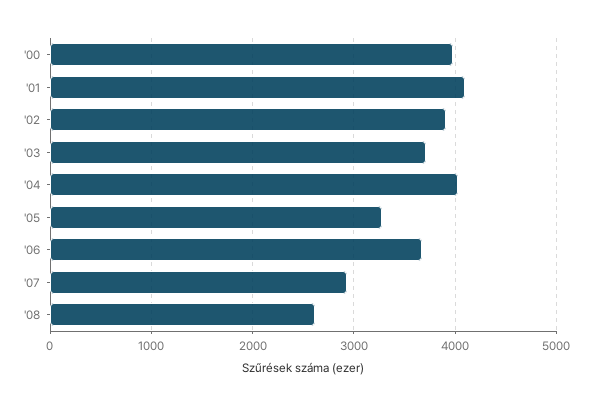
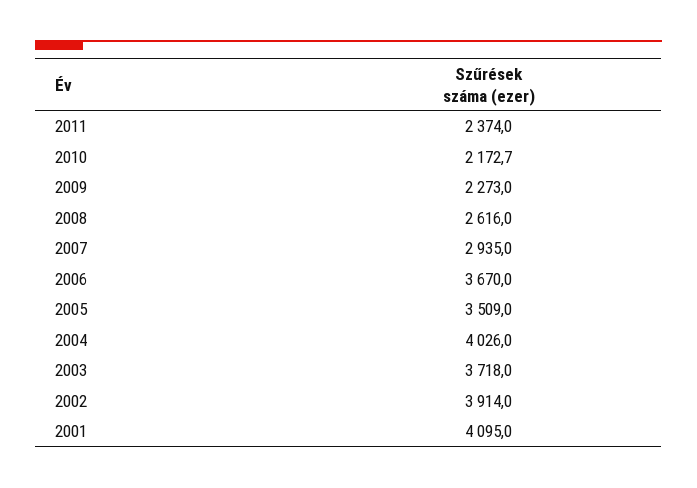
'00: 4000 -> none
'05: 3300 -> 3509
2011: none -> 2374
2010: none -> 2172.7
2009: none -> 2273

